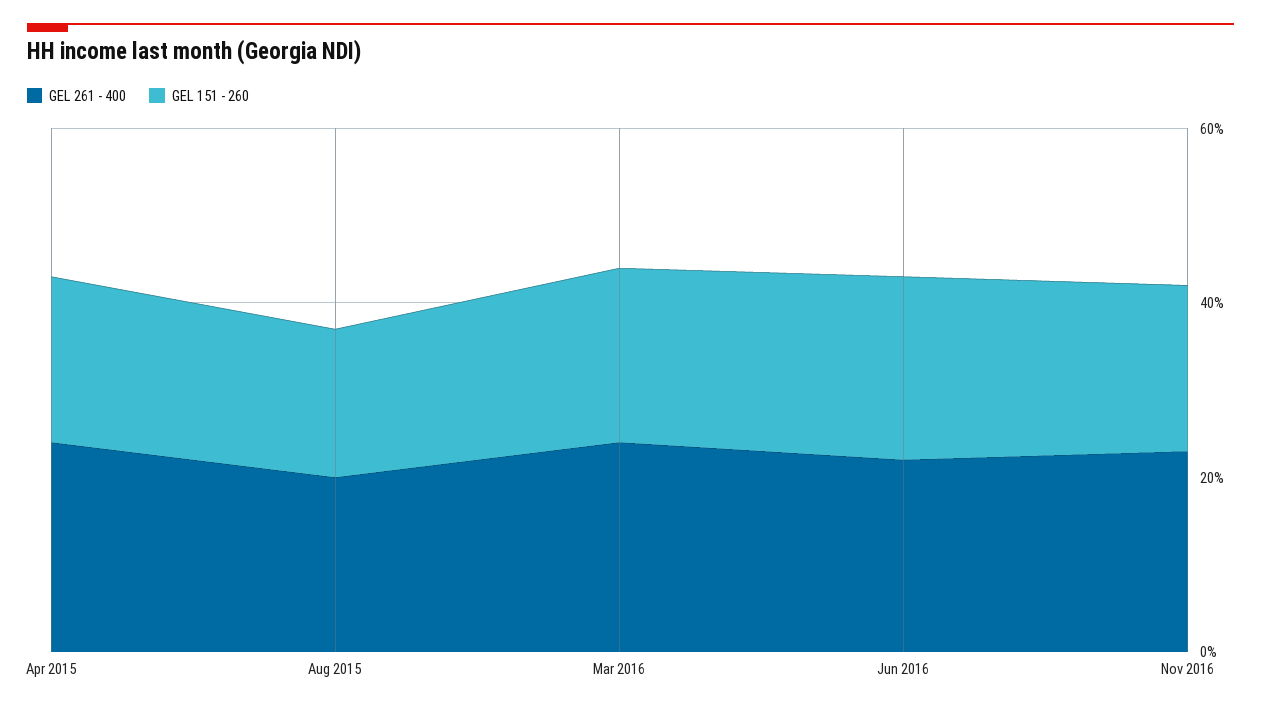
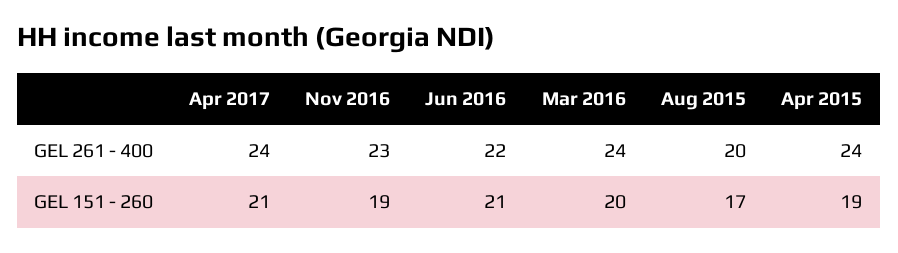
GEL 261 - 400, Apr 2017: none -> 24
GEL 151 - 260, Apr 2017: none -> 21

